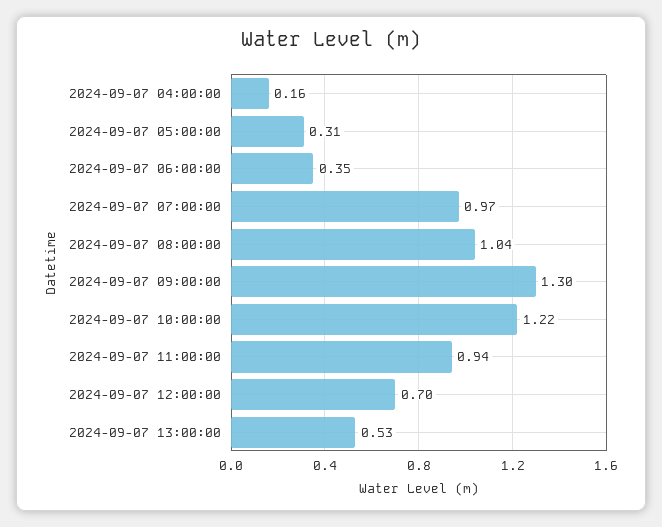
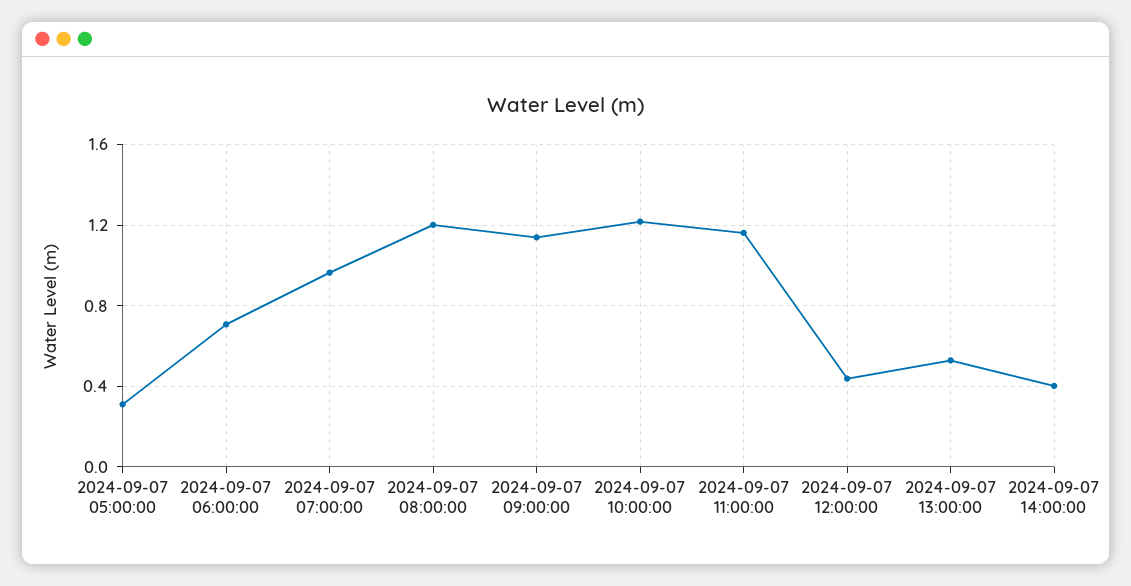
2024-09-07 04:00:00: 0.16 -> none
2024-09-07 06:00:00: 0.35 -> 0.7
2024-09-07 08:00:00: 1.04 -> 1.2
2024-09-07 09:00:00: 1.3 -> 1.15
2024-09-07 11:00:00: 0.94 -> 1.15
2024-09-07 12:00:00: 0.7 -> 0.45
2024-09-07 14:00:00: none -> 0.4

